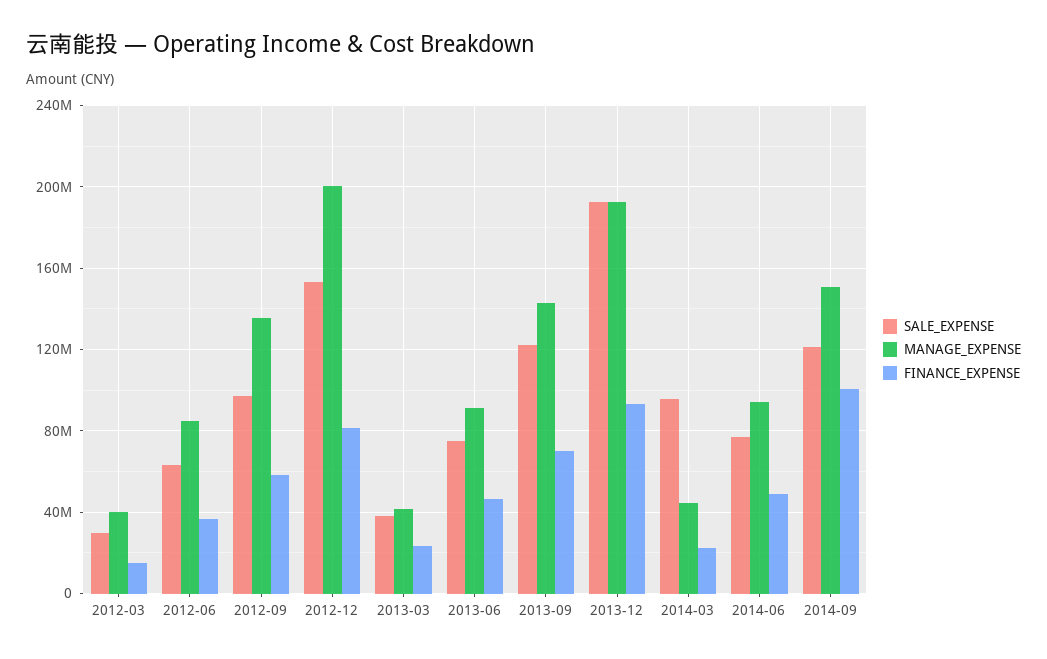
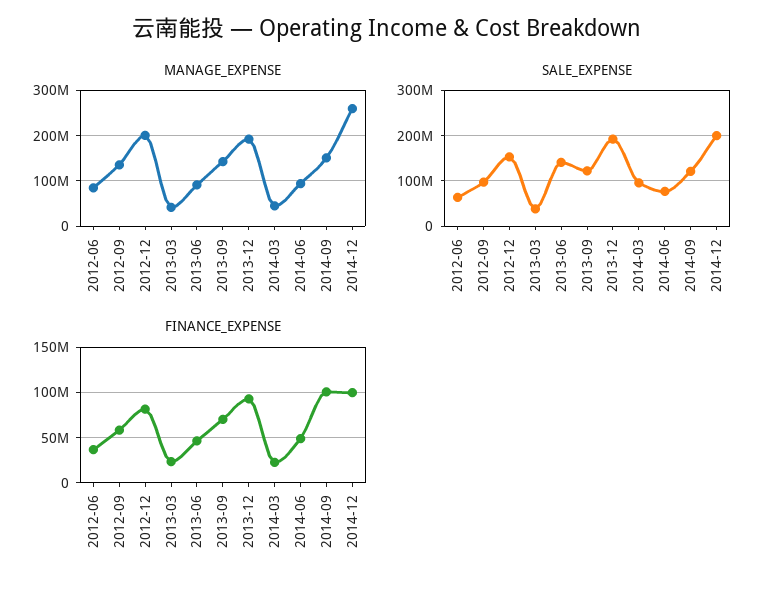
SALE_EXPENSE, 2012-03: 30000000 -> none
MANAGE_EXPENSE, 2012-03: 40000000 -> none
FINANCE_EXPENSE, 2012-03: 15000000 -> none
SALE_EXPENSE, 2013-06: 75000000 -> 140000000
MANAGE_EXPENSE, 2014-12: none -> 260000000
SALE_EXPENSE, 2014-12: none -> 200000000
FINANCE_EXPENSE, 2014-12: none -> 100000000

